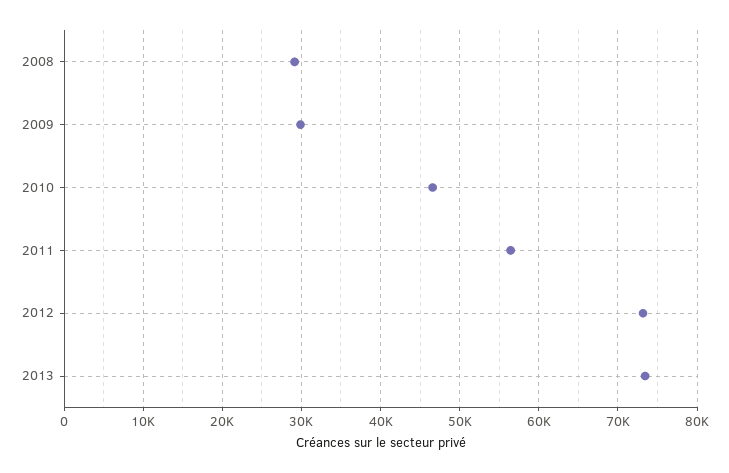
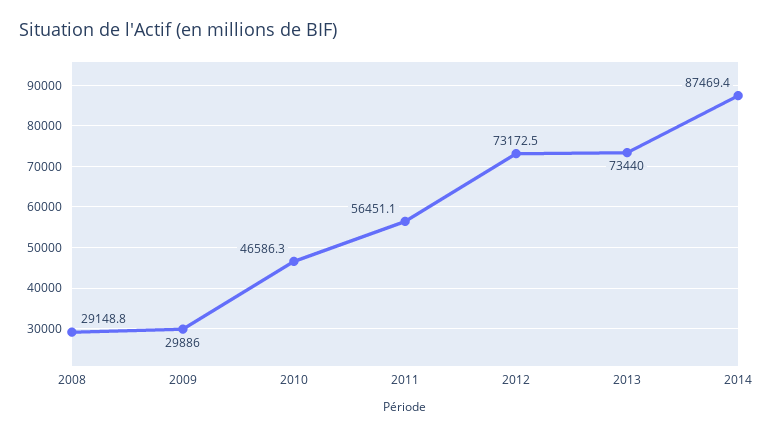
2014: none -> 87469.4

